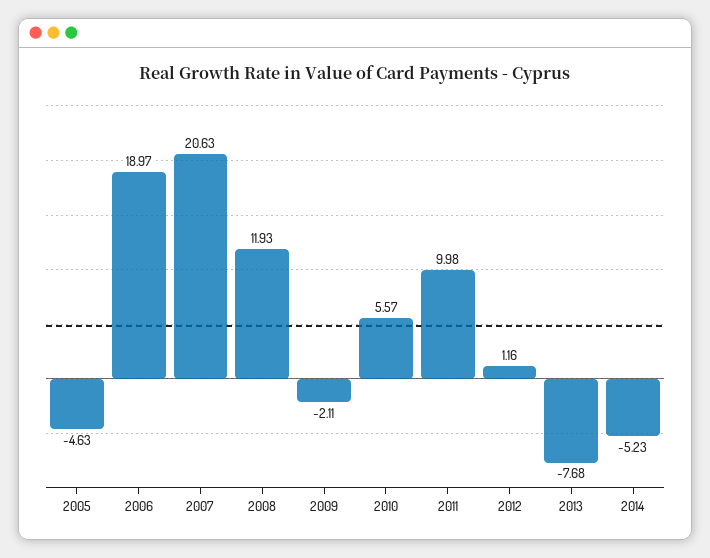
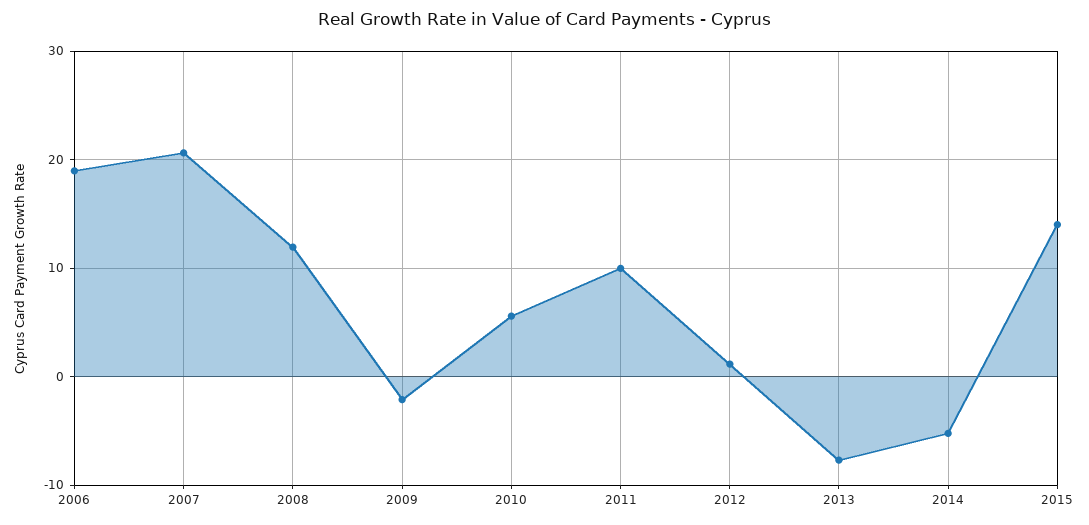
2005: -4.63 -> none
2015: none -> 14

